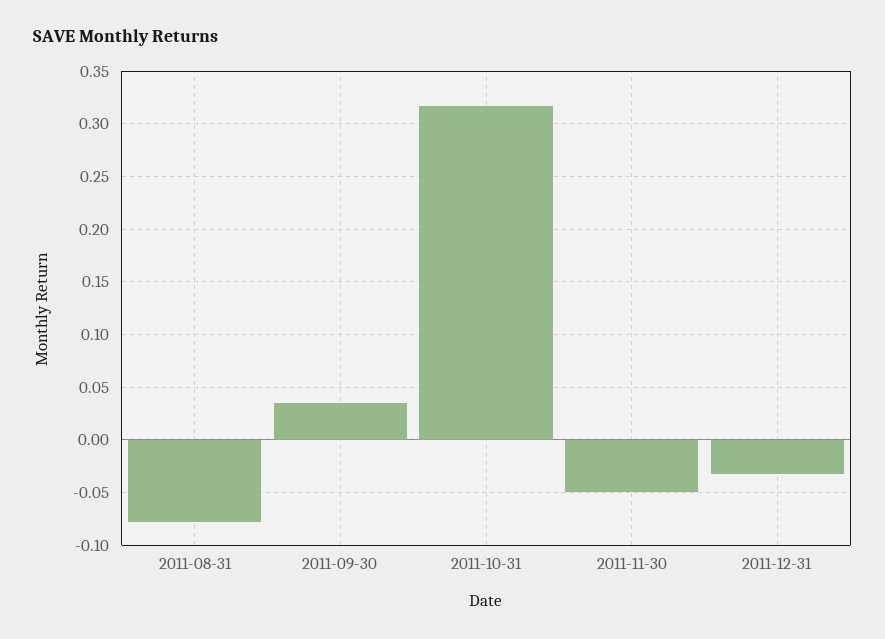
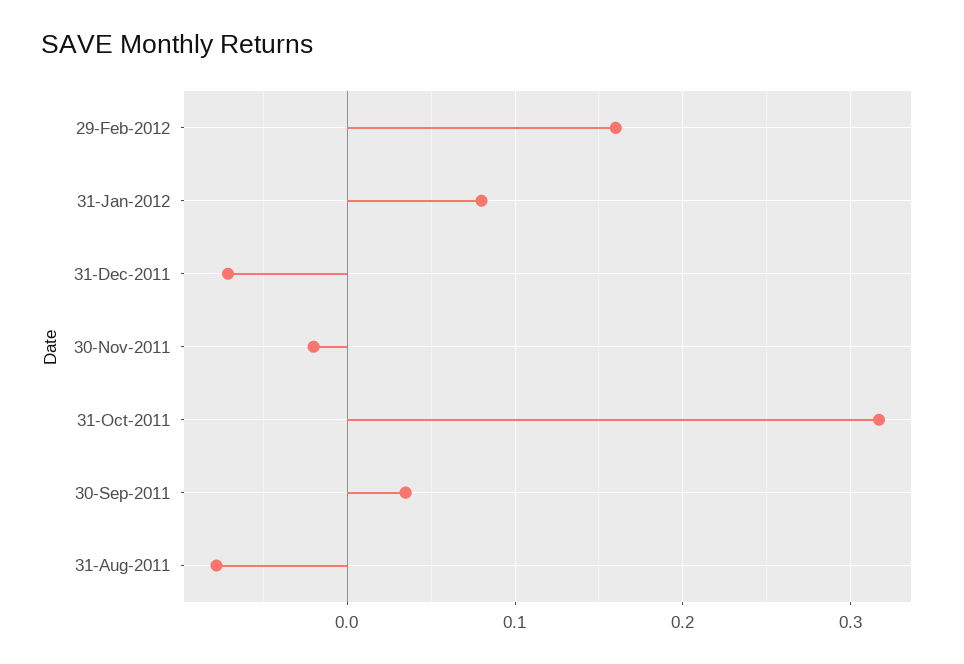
2011-11-30: -0.05 -> -0.02
2011-12-31: -0.03 -> -0.07
29-Feb-2012: none -> 0.16
31-Jan-2012: none -> 0.08

